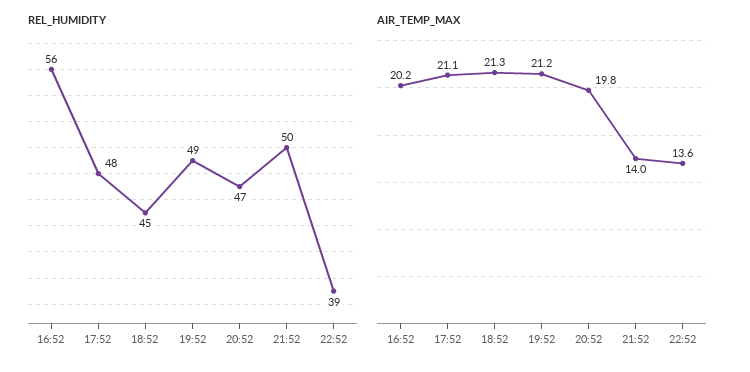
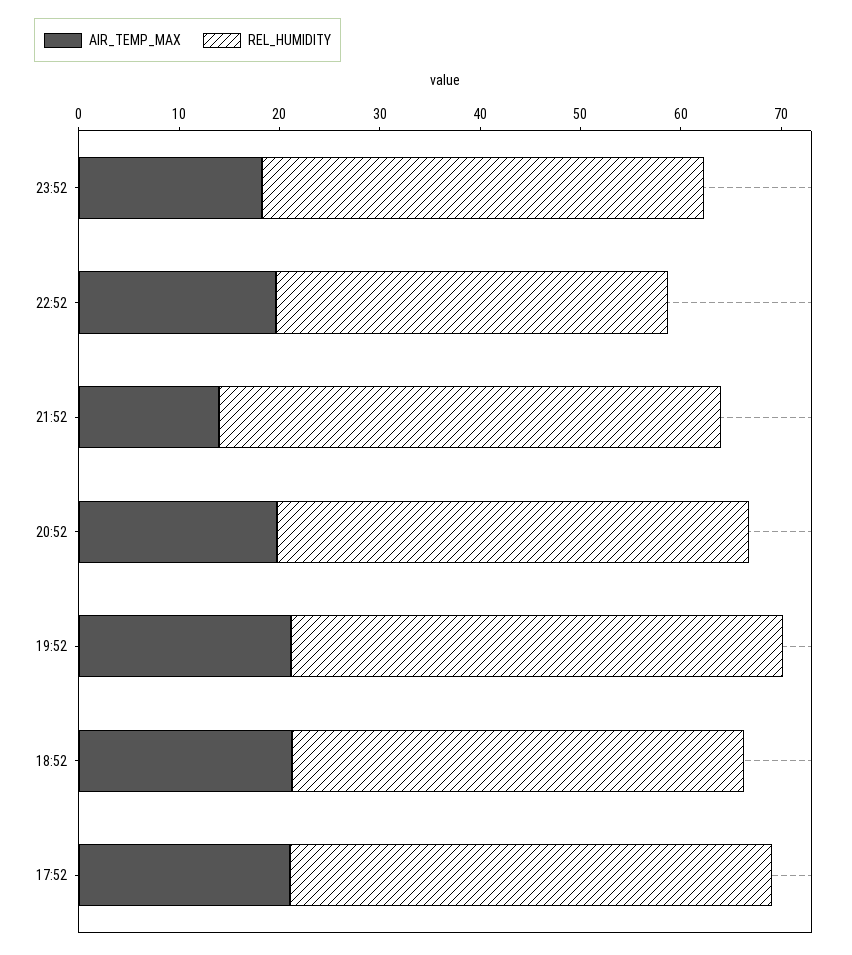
REL_HUMIDITY, 16:52: 56 -> none
AIR_TEMP_MAX, 16:52: 20.2 -> none
AIR_TEMP_MAX, 22:52: 13.6 -> 20
AIR_TEMP_MAX, 23:52: none -> 18
REL_HUMIDITY, 23:52: none -> 44

